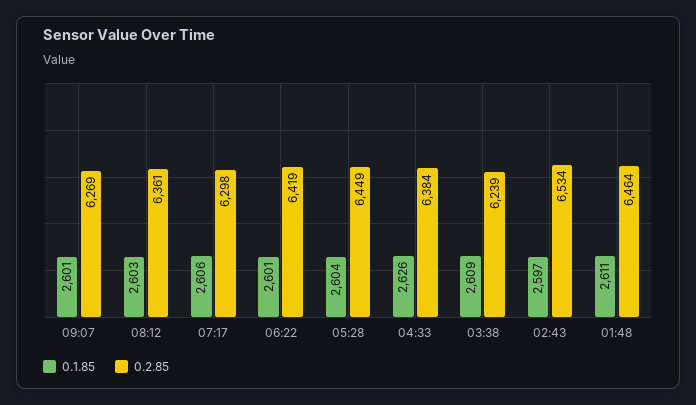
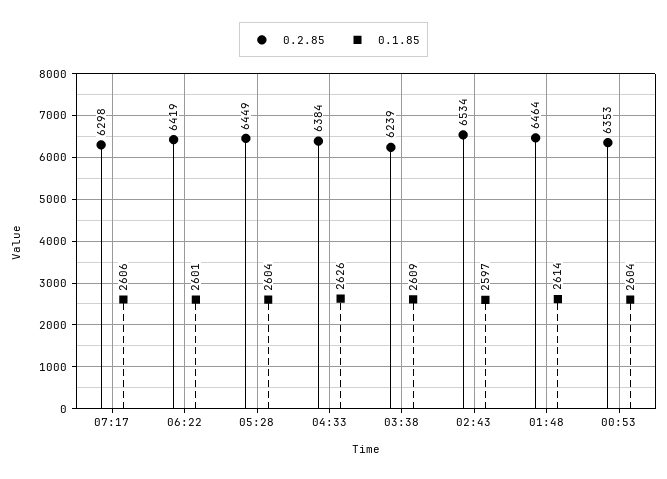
0.1.85, 09:07: 2601 -> none
0.2.85, 09:07: 6269 -> none
0.1.85, 08:12: 2603 -> none
0.2.85, 08:12: 6361 -> none
0.1.85, 01:48: 2611 -> 2614
0.2.85, 00:53: none -> 6353
0.1.85, 00:53: none -> 2604

